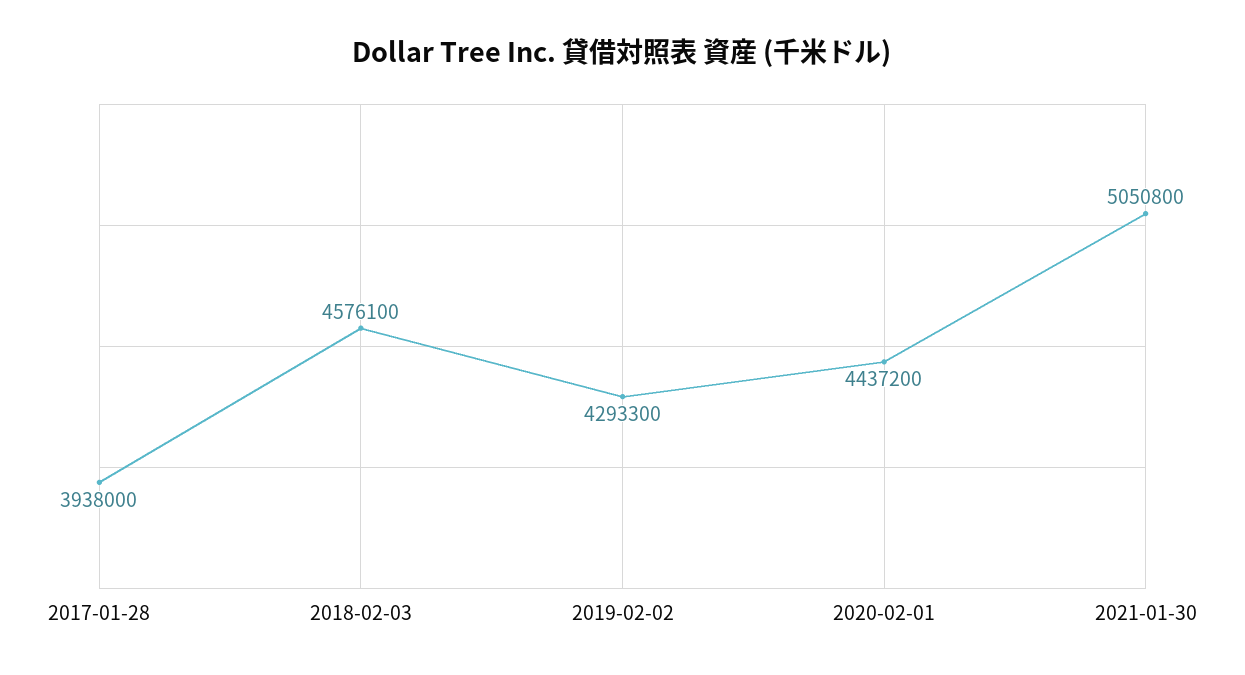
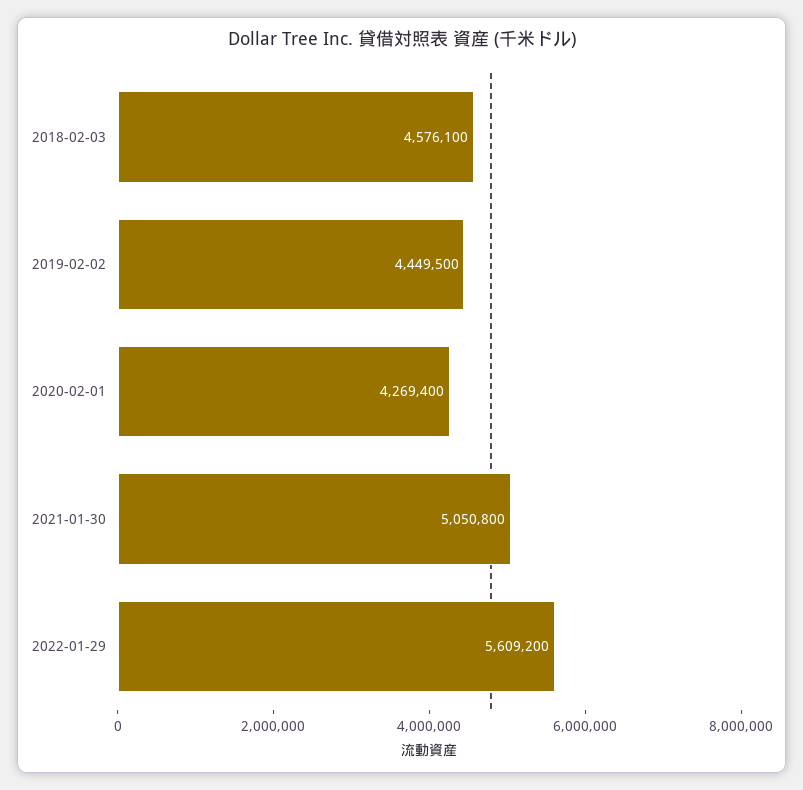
2017-01-28: 3938000 -> none
2019-02-02: 4293300 -> 4449500
2020-02-01: 4437200 -> 4269400
2022-01-29: none -> 5609200

